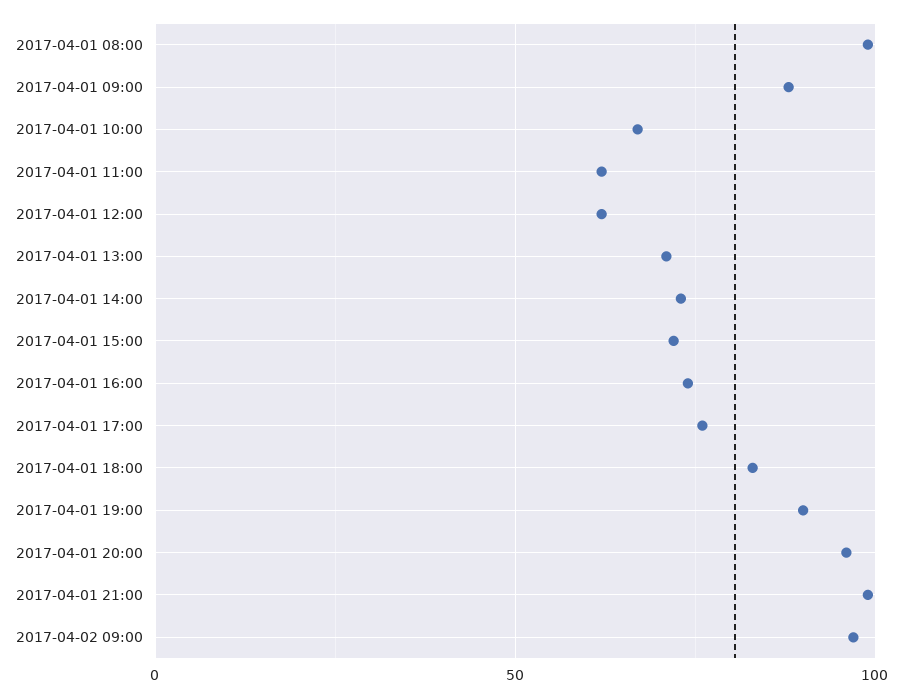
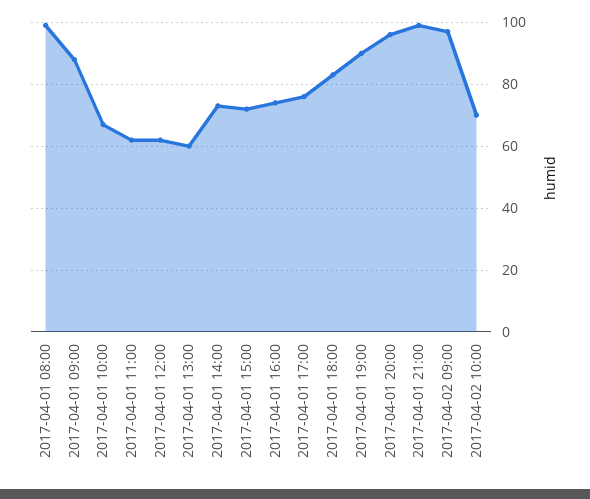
2017-04-01 13:00: 70 -> 60
2017-04-02 10:00: none -> 70

